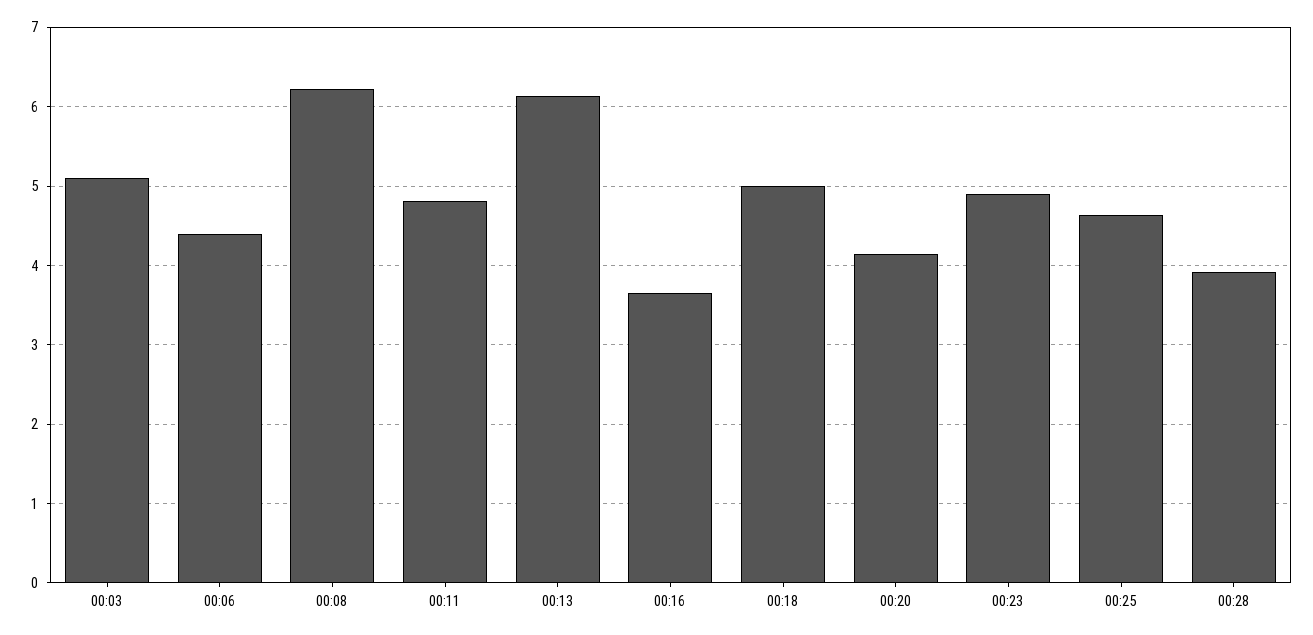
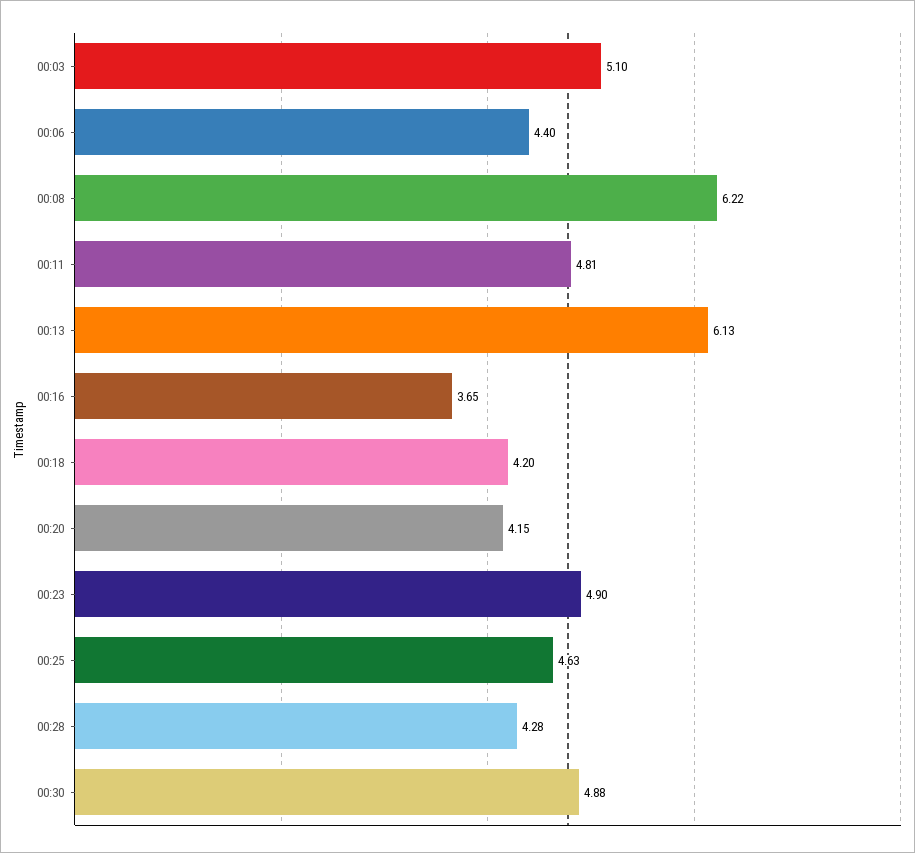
00:18: 5 -> 4.2
00:28: 3.9 -> 4.28
00:30: none -> 4.88

